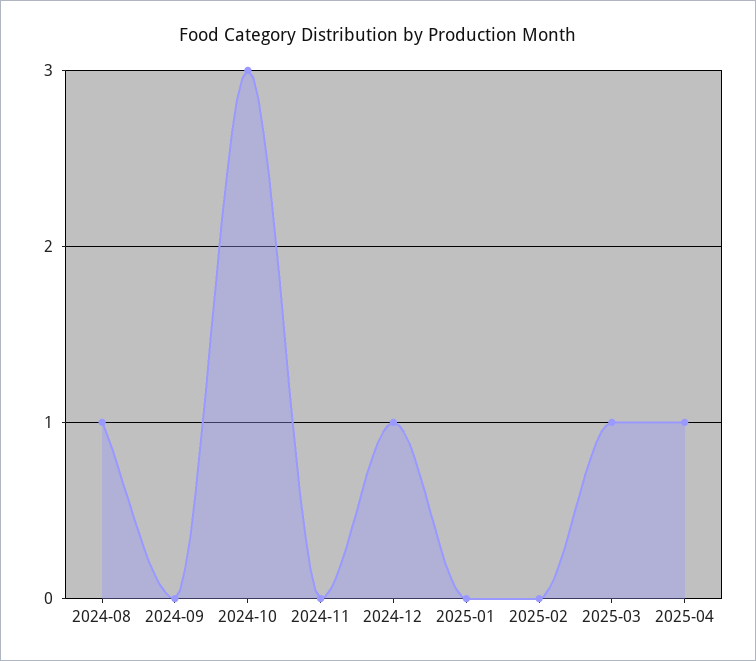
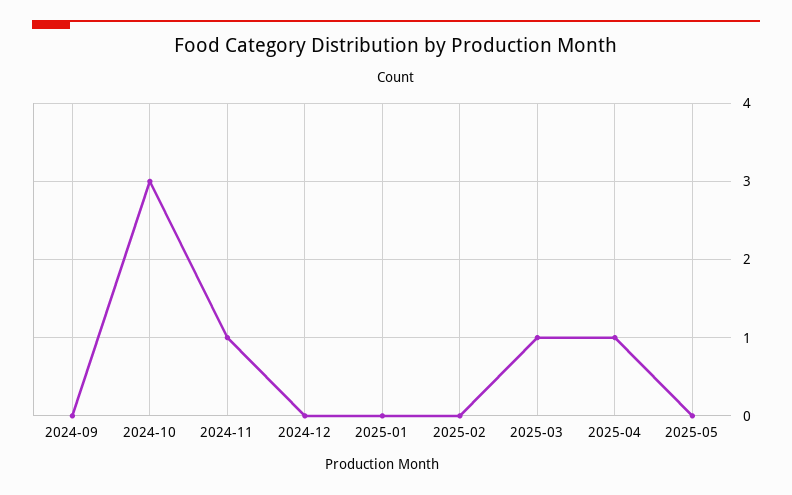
2024-08: 1 -> none
2024-11: 0 -> 1
2024-12: 1 -> 0
2025-05: none -> 0

